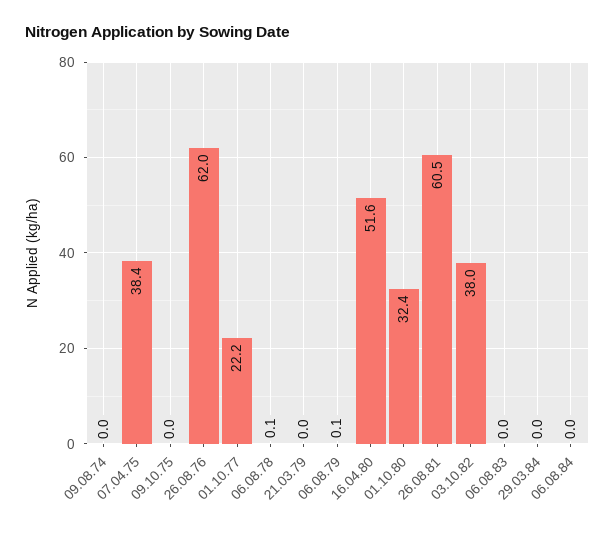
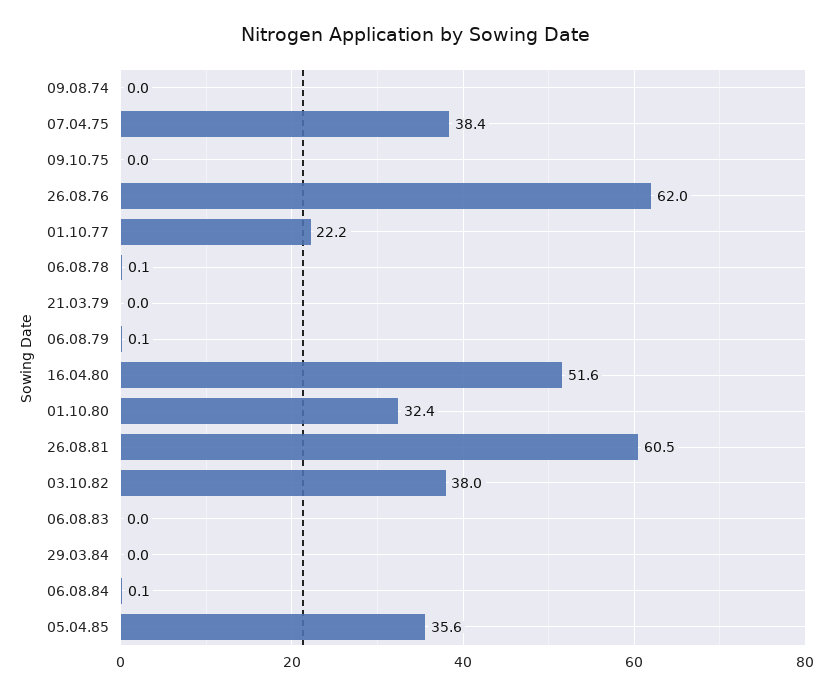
06.08.84: 0 -> 0.1
05.04.85: none -> 35.6

